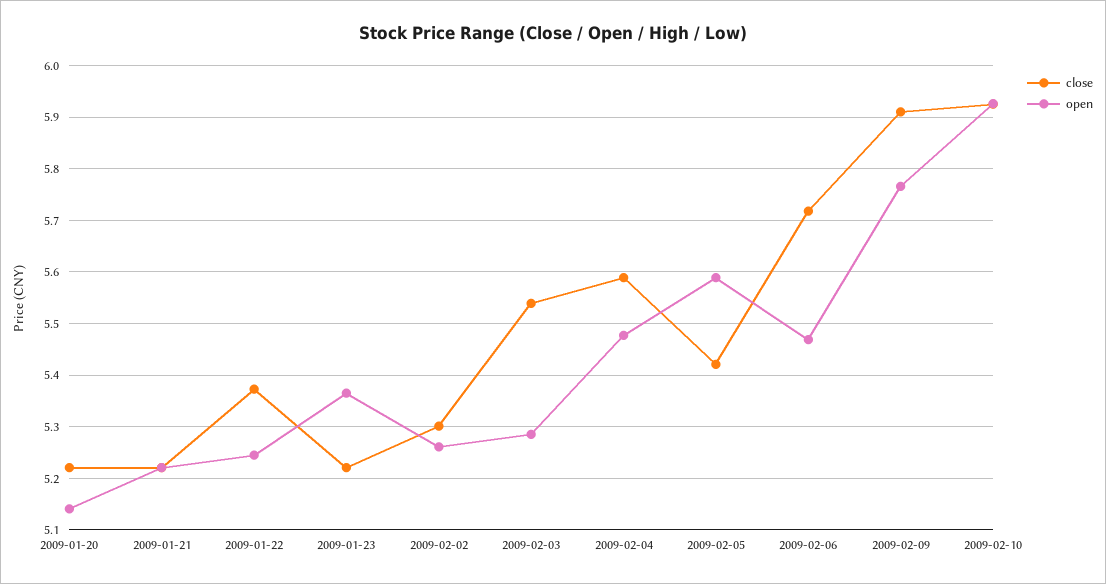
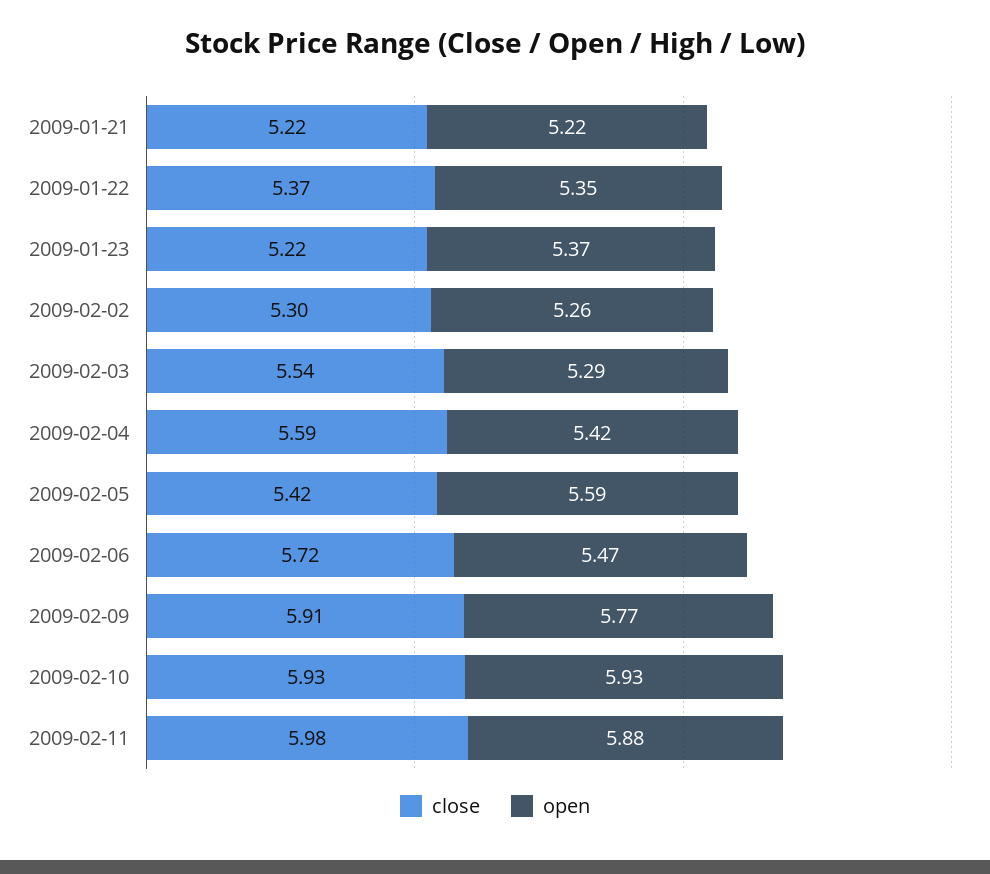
close, 2009-01-20: 5.22 -> none
open, 2009-01-20: 5.14 -> none
open, 2009-01-22: 5.24 -> 5.35
open, 2009-02-04: 5.48 -> 5.42
close, 2009-02-11: none -> 5.98
open, 2009-02-11: none -> 5.88

